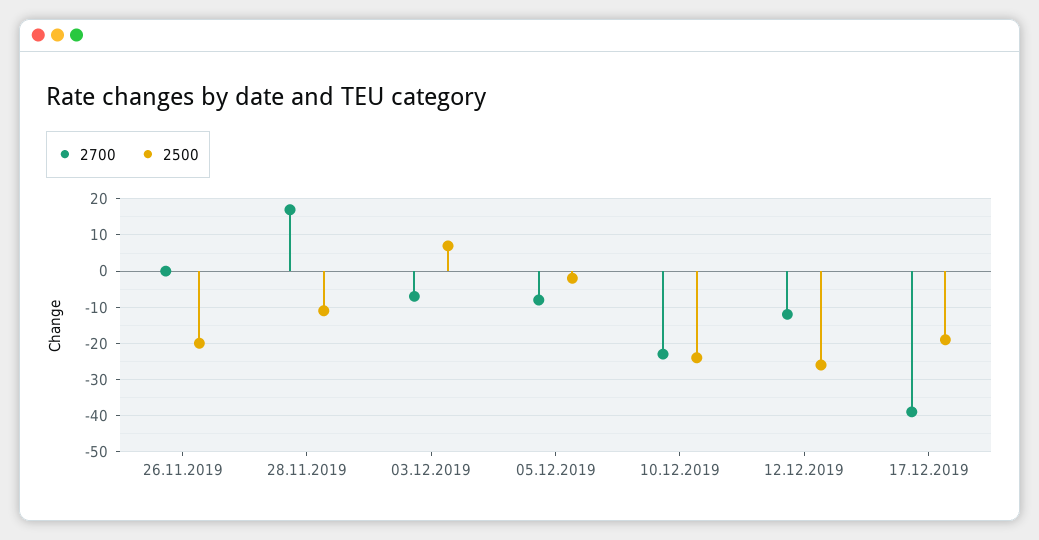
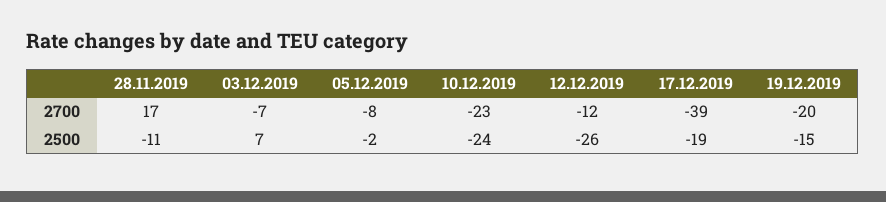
2700, 26.11.2019: 0 -> none
2500, 26.11.2019: -20 -> none
2700, 19.12.2019: none -> -20
2500, 19.12.2019: none -> -15

